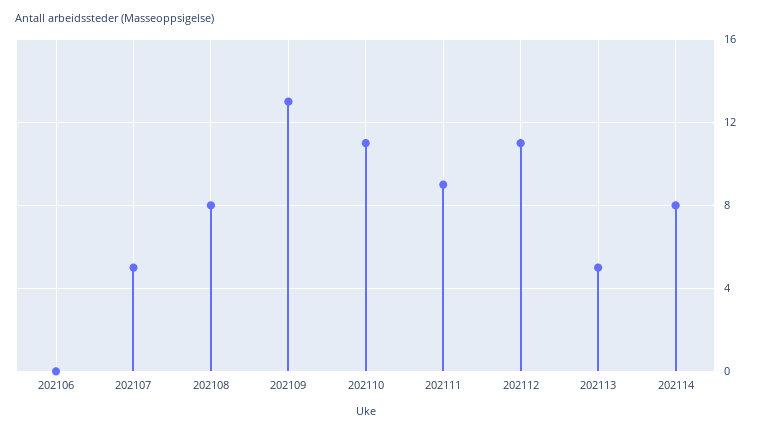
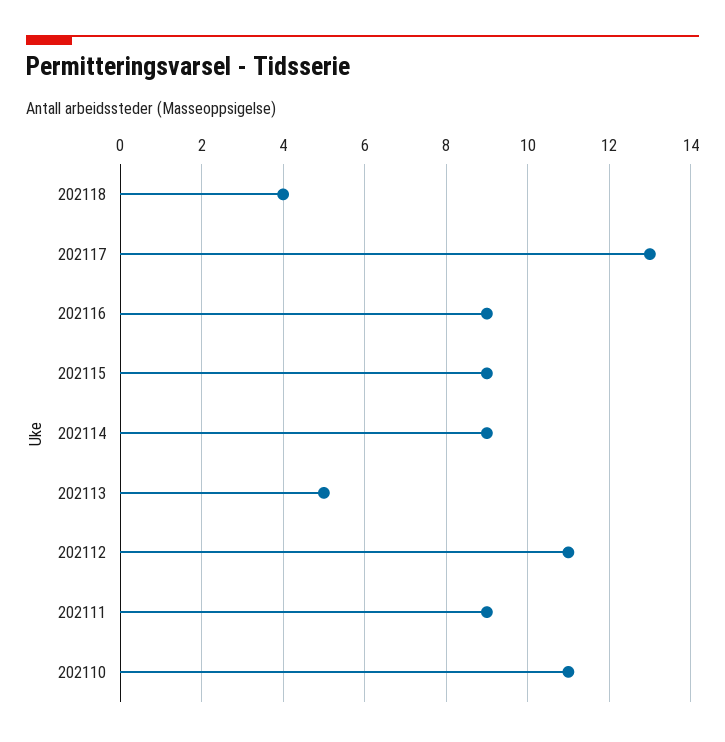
202106: 0 -> none
202107: 5 -> none
202108: 8 -> none
202109: 13 -> none
202114: 8 -> 9
202118: none -> 4
202117: none -> 13
202116: none -> 9
202115: none -> 9

